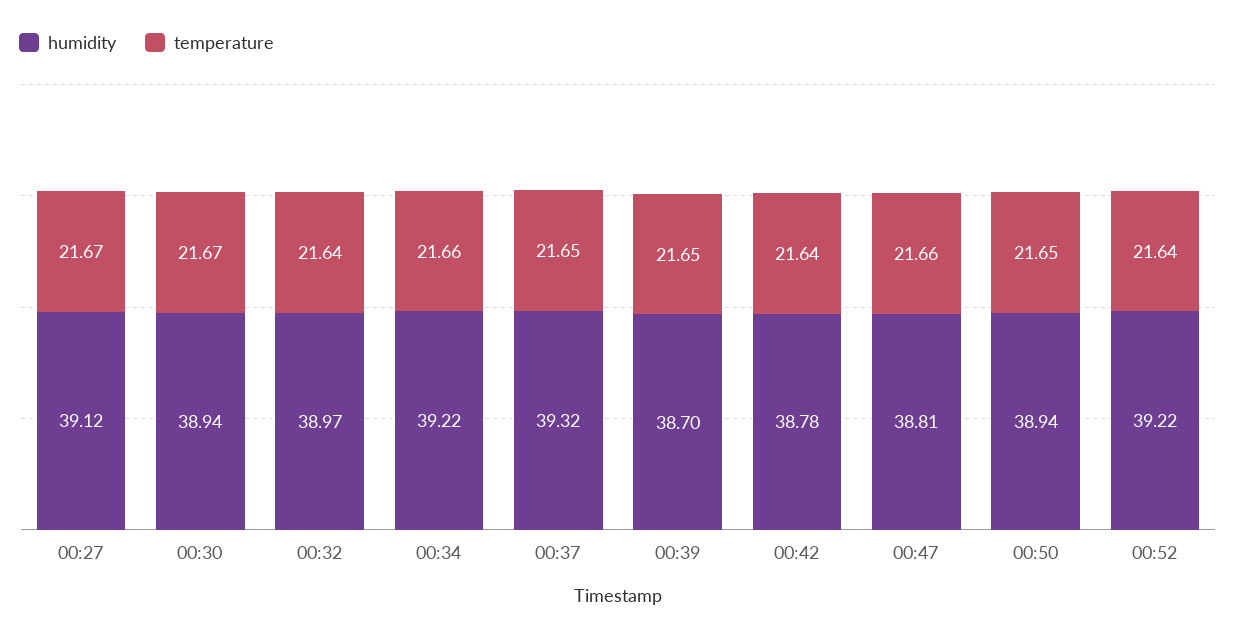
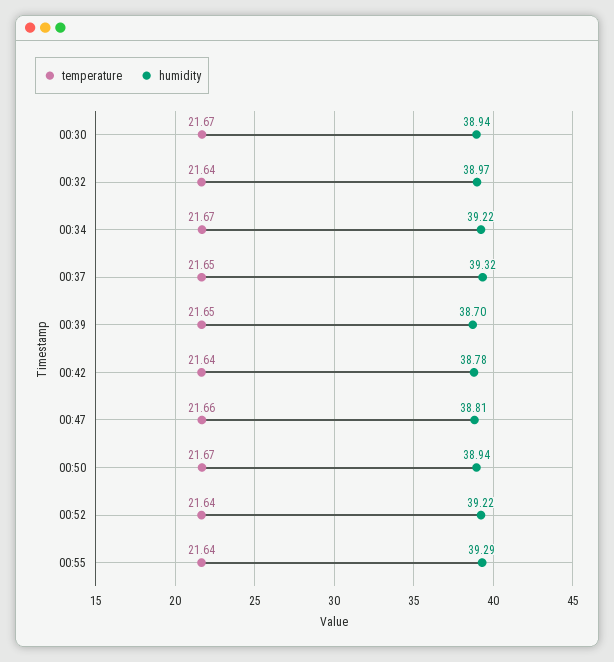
humidity, 00:27: 39.12 -> none
temperature, 00:27: 21.67 -> none
temperature, 00:34: 21.66 -> 21.67
temperature, 00:50: 21.65 -> 21.67
temperature, 00:55: none -> 21.64
humidity, 00:55: none -> 39.29

